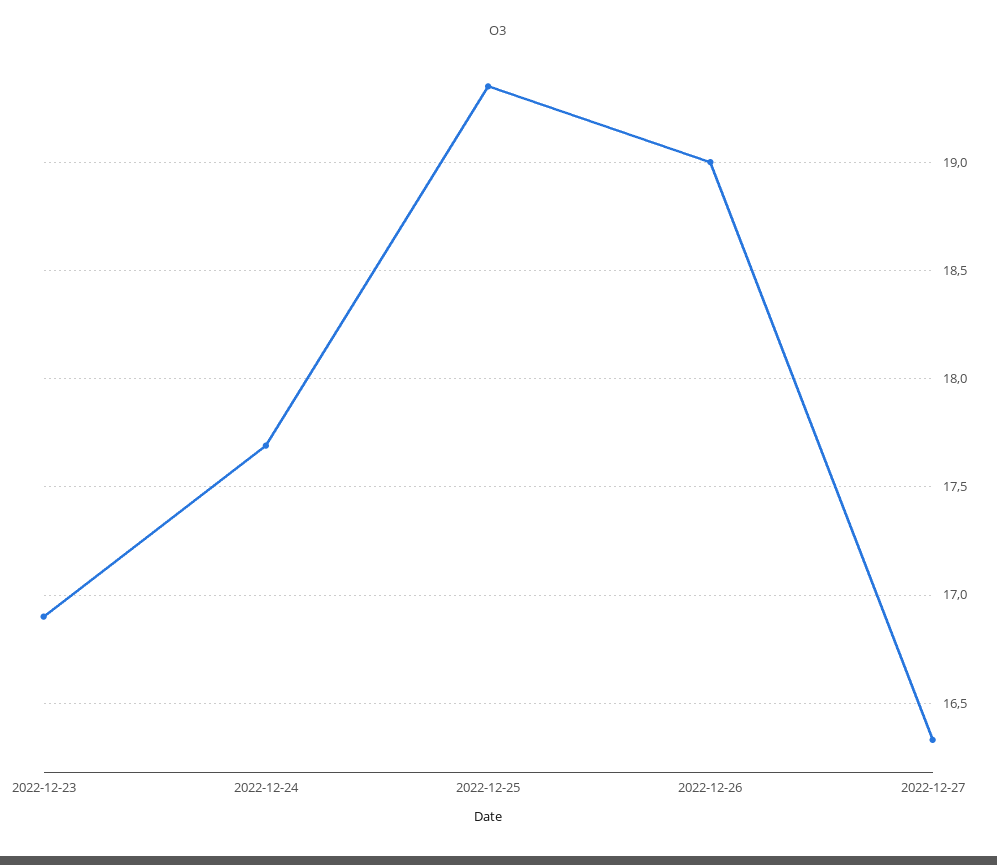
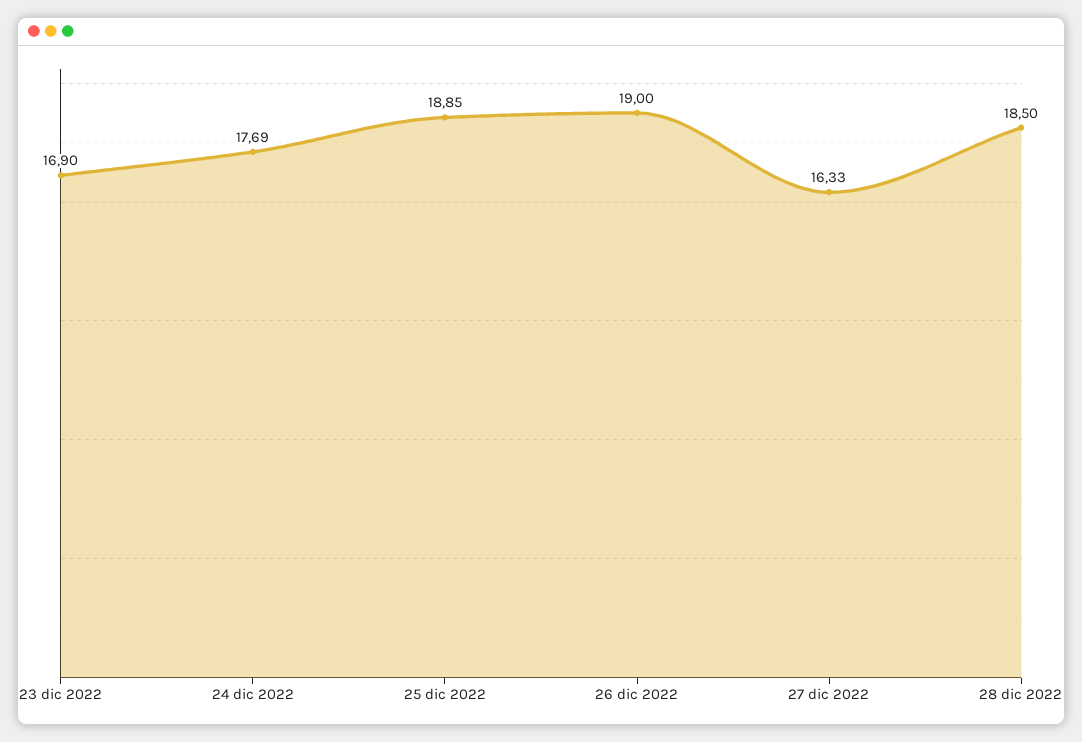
2022-12-25: 19.35 -> 18.85
28 dic 2022: none -> 18.5

